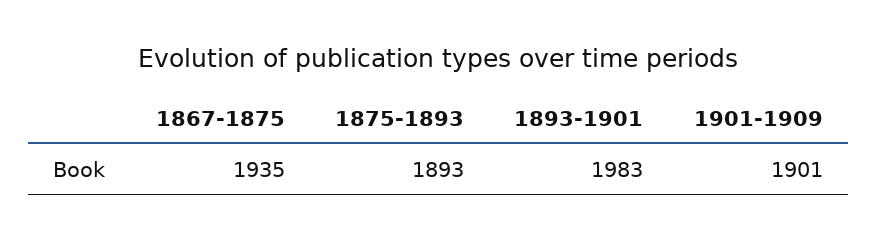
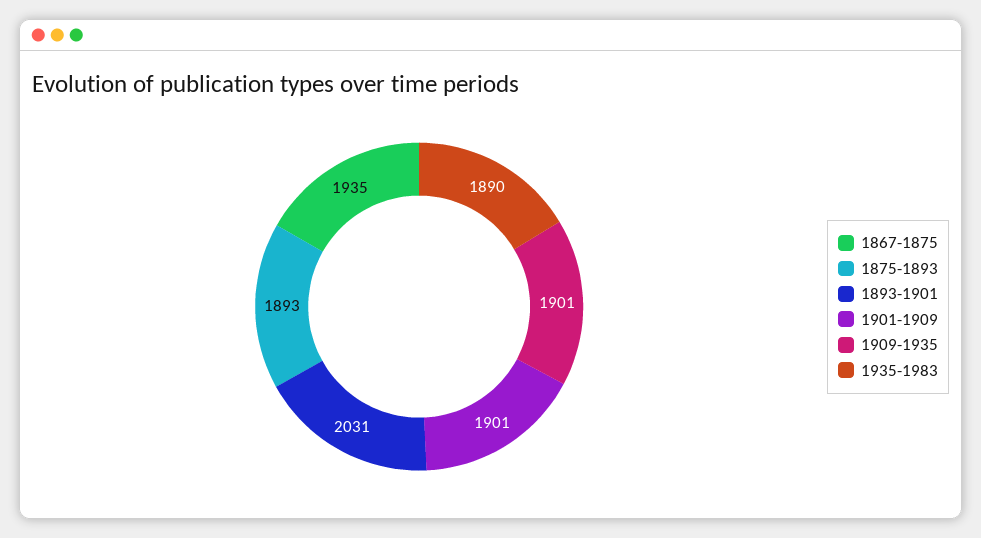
1893-1901: 1983 -> 2031
1909-1935: none -> 1901
1935-1983: none -> 1890

